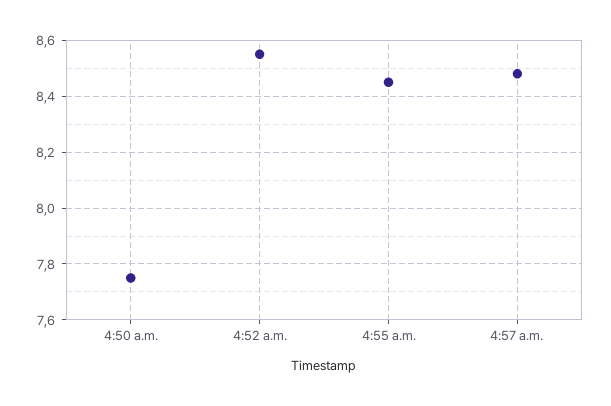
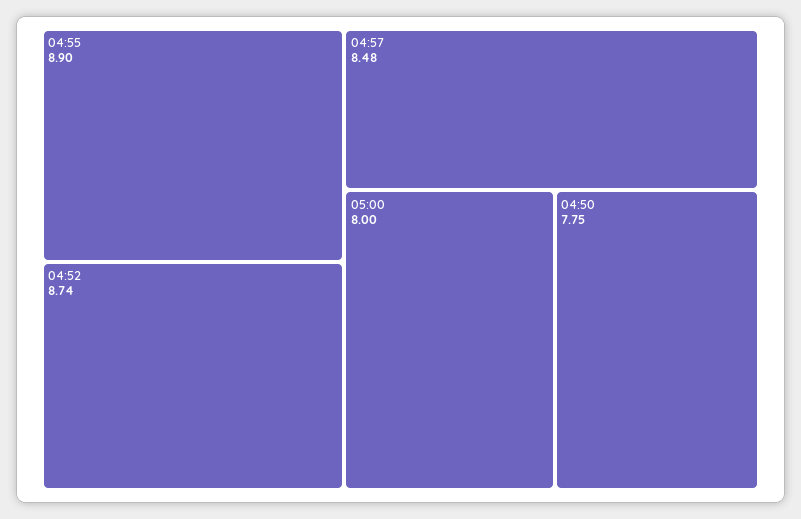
4:52 a.m.: 8.55 -> 8.74
4:55 a.m.: 8.45 -> 8.9
05:00: none -> 8

